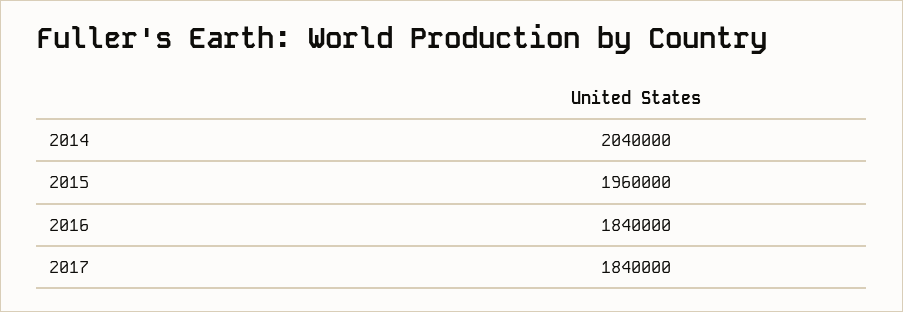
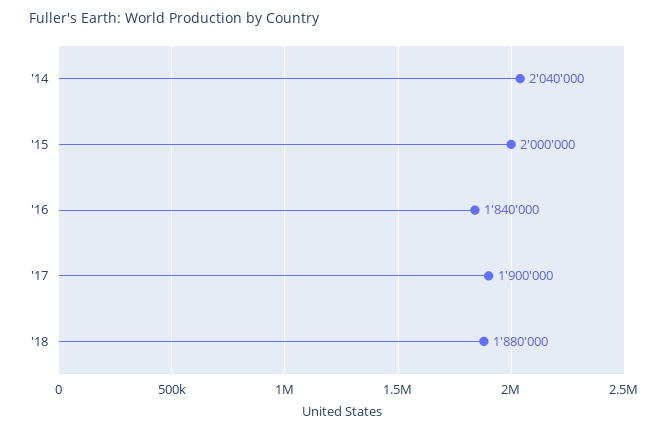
2015: 1960000 -> 2000000
2017: 1840000 -> 1900000
'18: none -> 1880000

